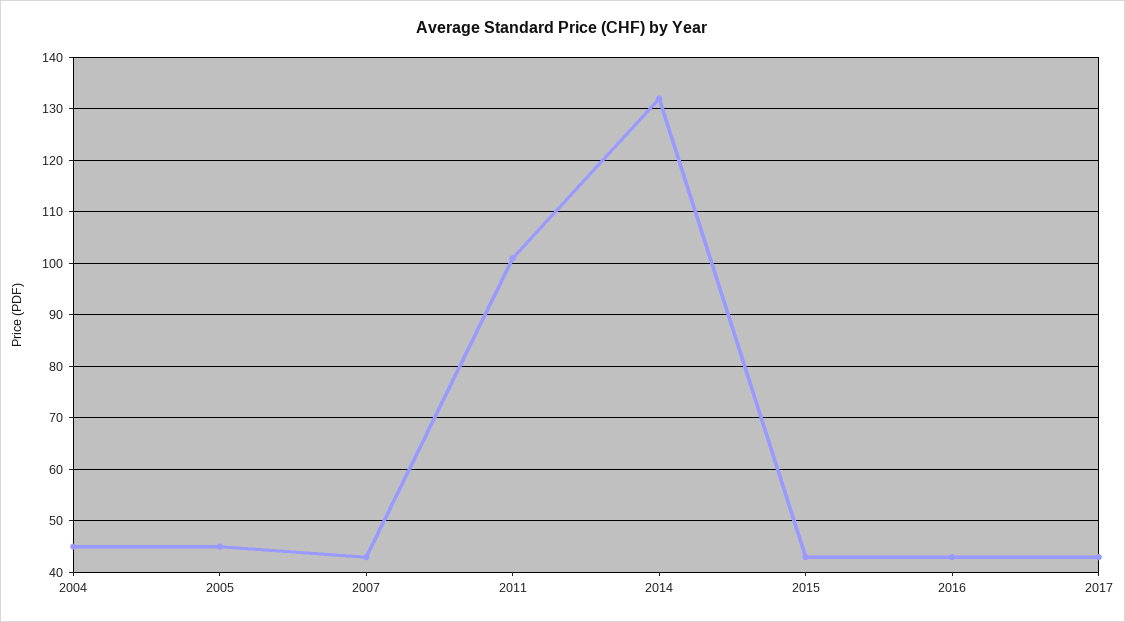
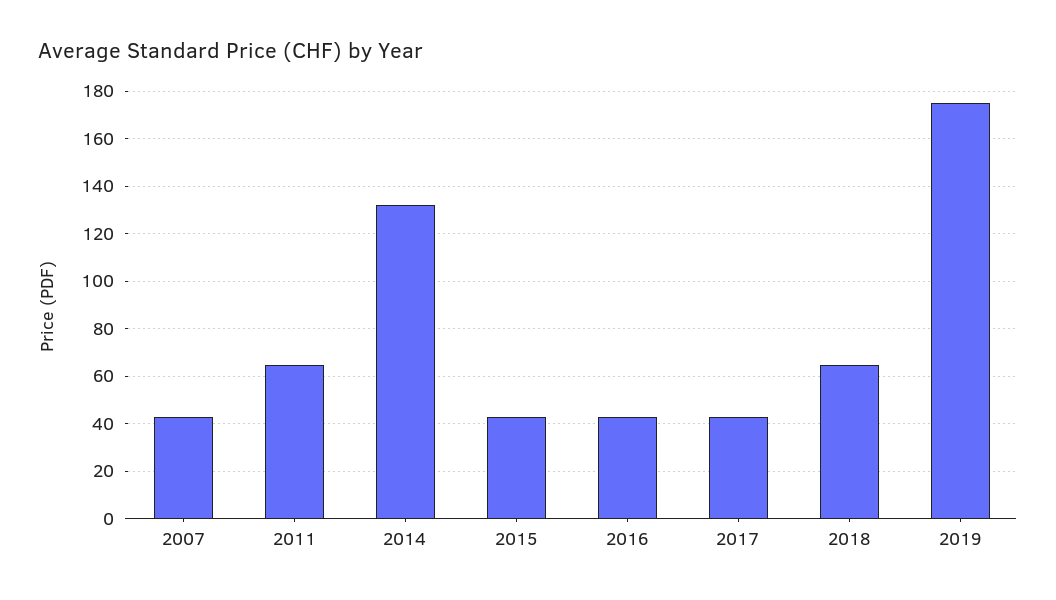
2004: 45 -> none
2005: 45 -> none
2011: 100 -> 65
2018: none -> 65
2019: none -> 175

